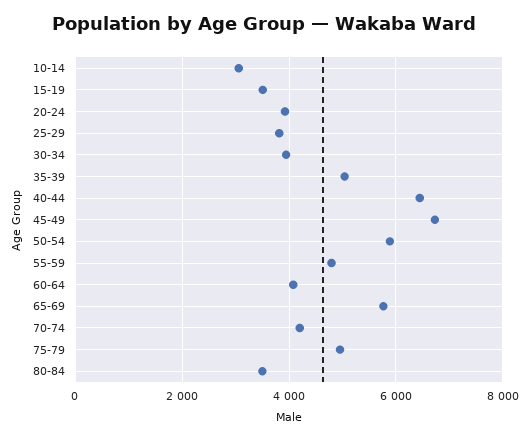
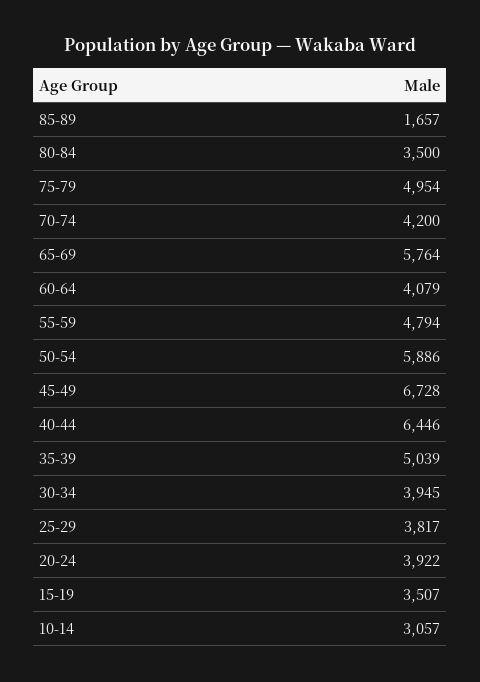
85-89: none -> 1657

